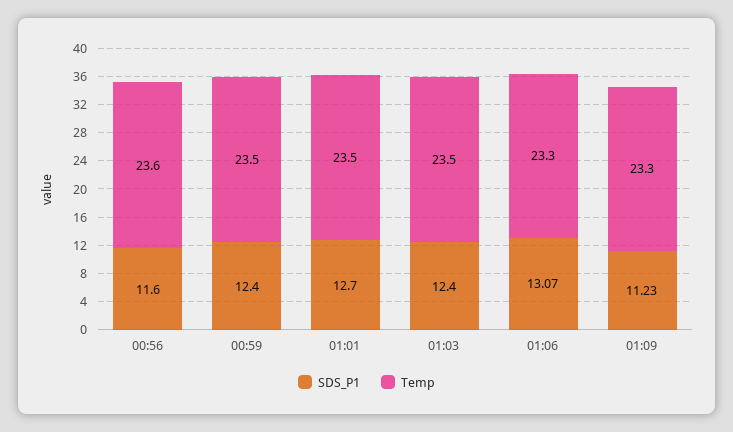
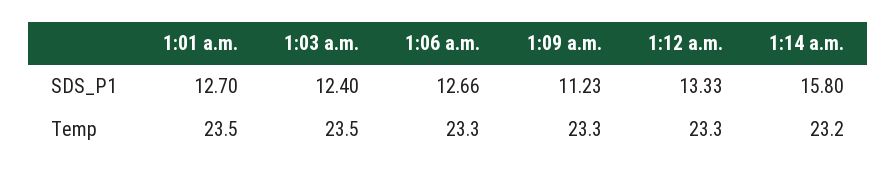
SDS_P1, 00:56: 11.6 -> none
Temp, 00:56: 23.6 -> none
SDS_P1, 00:59: 12.4 -> none
Temp, 00:59: 23.5 -> none
SDS_P1, 01:06: 13.07 -> 12.66
SDS_P1, 1:12 a.m.: none -> 13.33
SDS_P1, 1:14 a.m.: none -> 15.8
Temp, 1:12 a.m.: none -> 23.3
Temp, 1:14 a.m.: none -> 23.2

